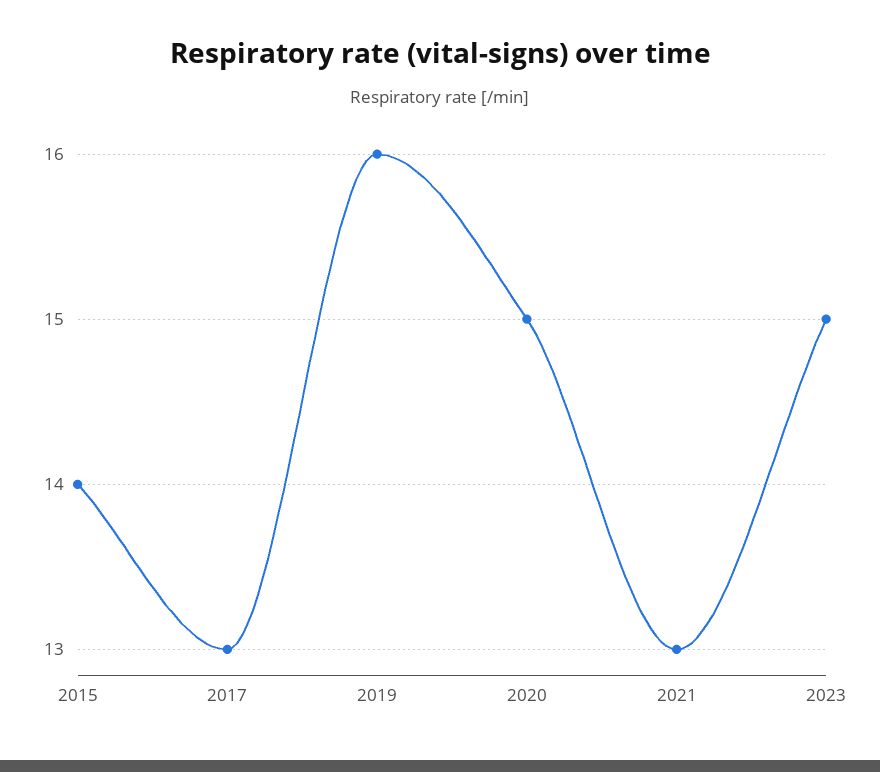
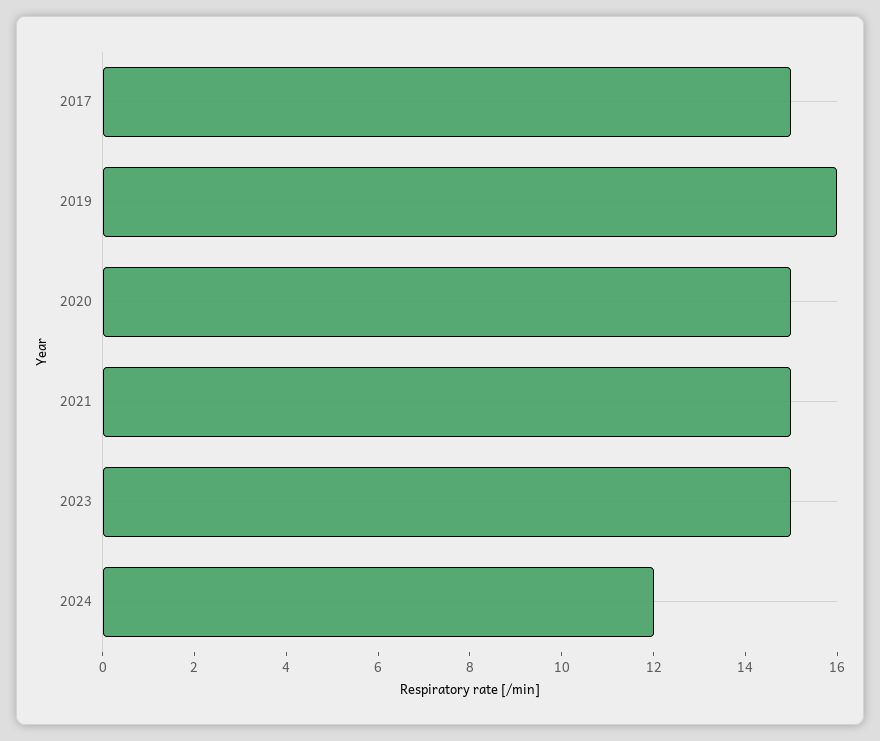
2015: 14 -> none
2017: 13 -> 15
2021: 13 -> 15
2024: none -> 12

